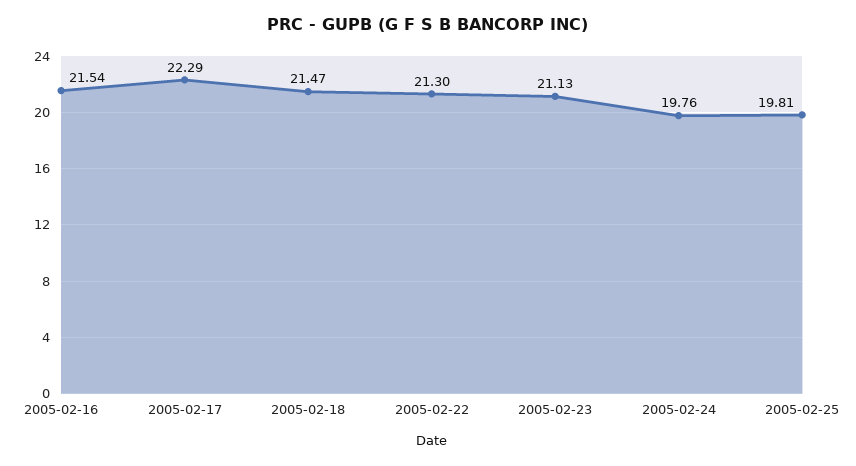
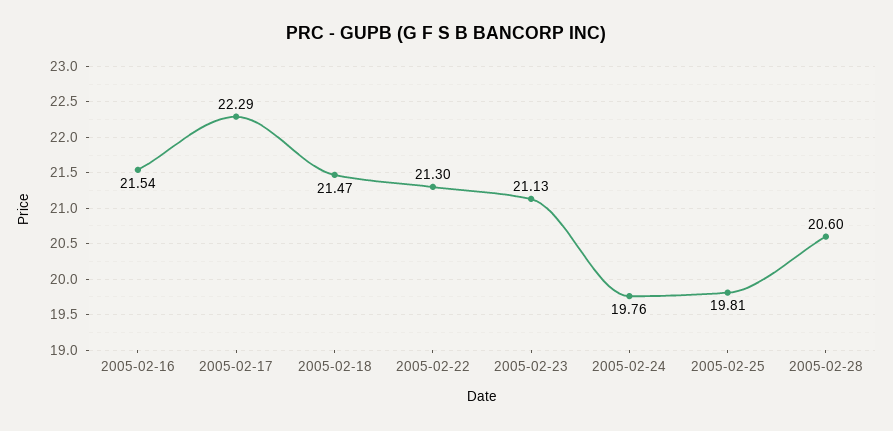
2005-02-28: none -> 20.6

